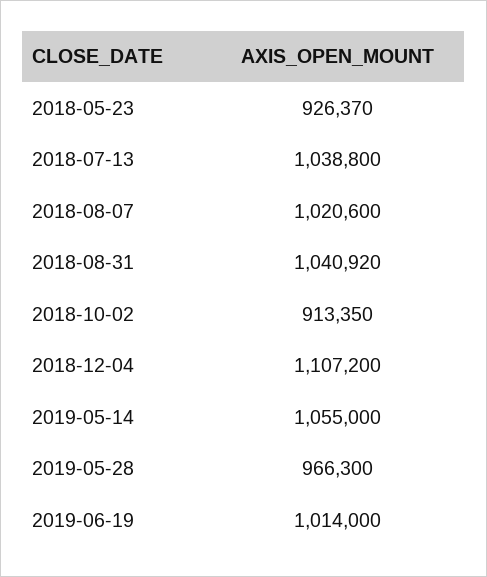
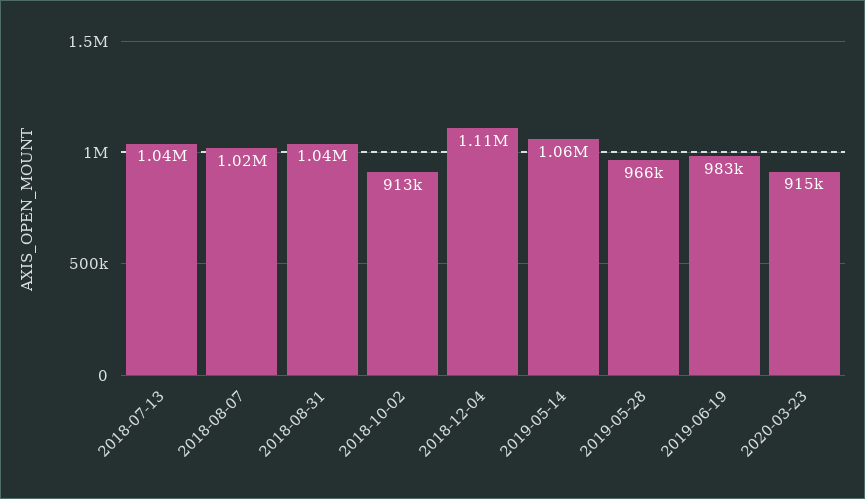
2018-05-23: 926370 -> none
2019-06-19: 1014000 -> 983000
2020-03-23: none -> 915000

